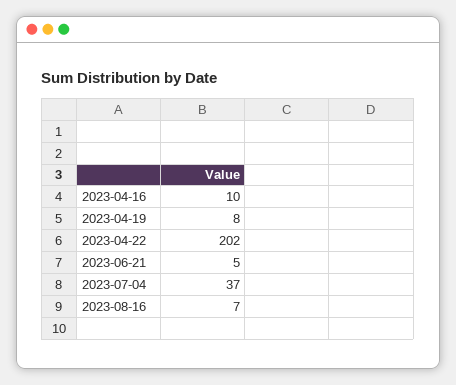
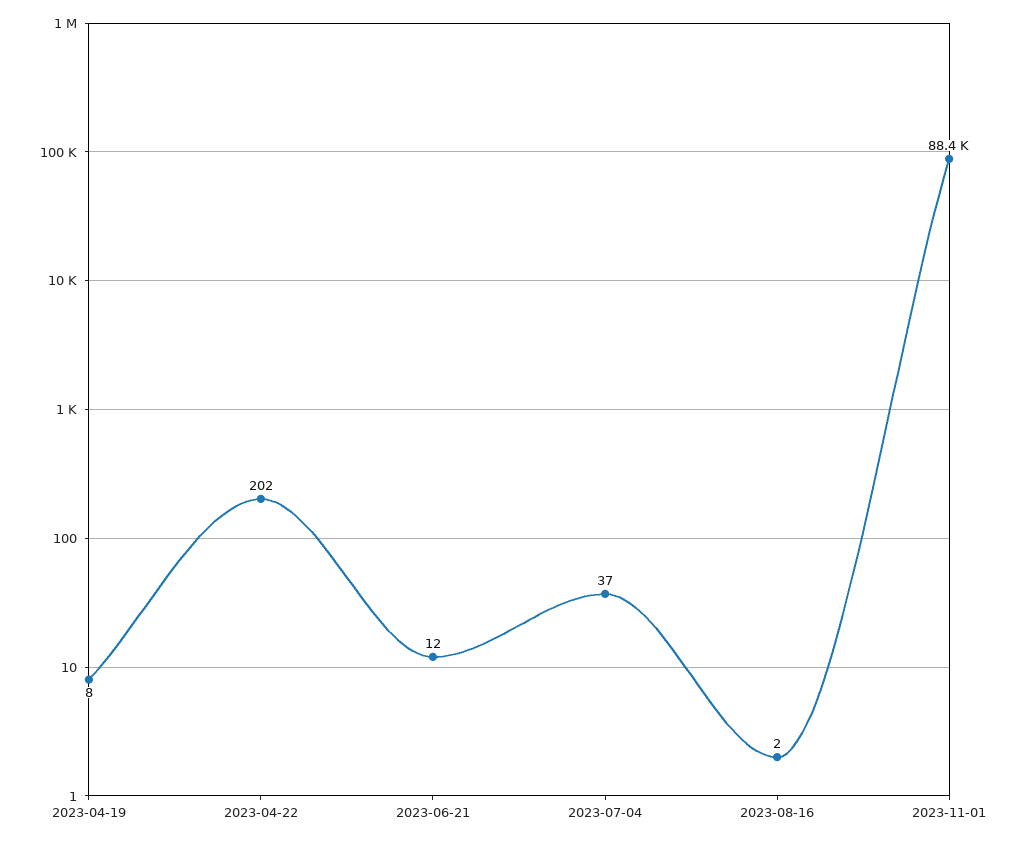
2023-04-16: 10 -> none
2023-06-21: 5 -> 12
2023-08-16: 7 -> 2
2023-11-01: none -> 88400

